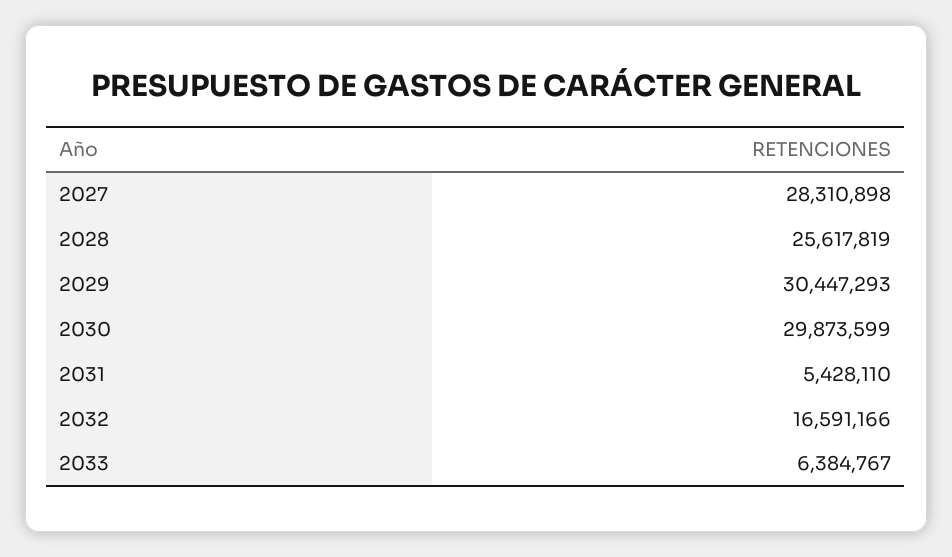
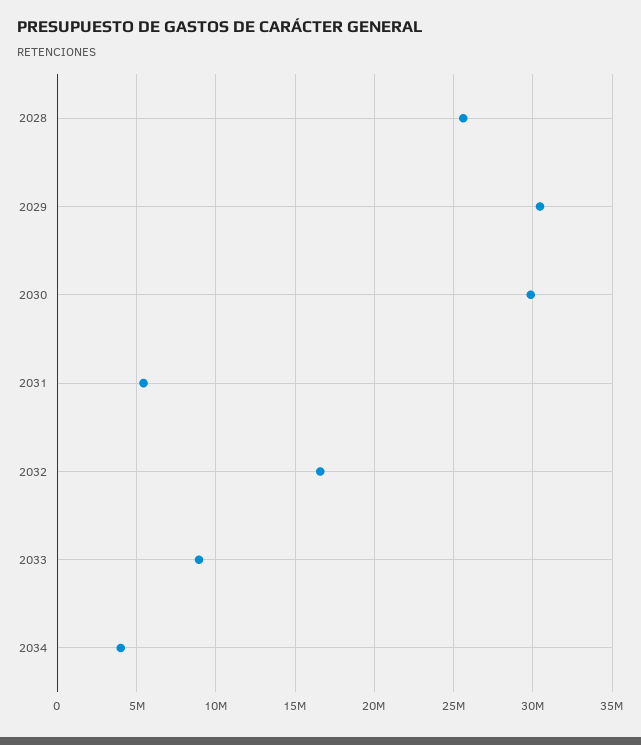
2027: 28310898 -> none
2033: 6384767 -> 9000000
2034: none -> 4000000

